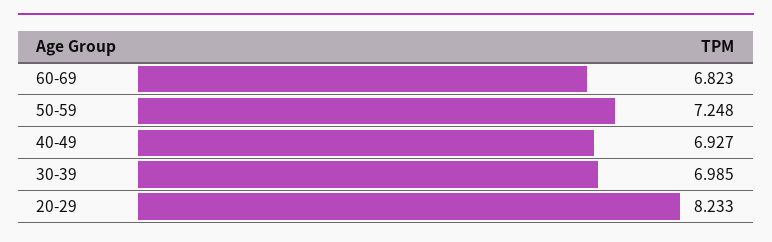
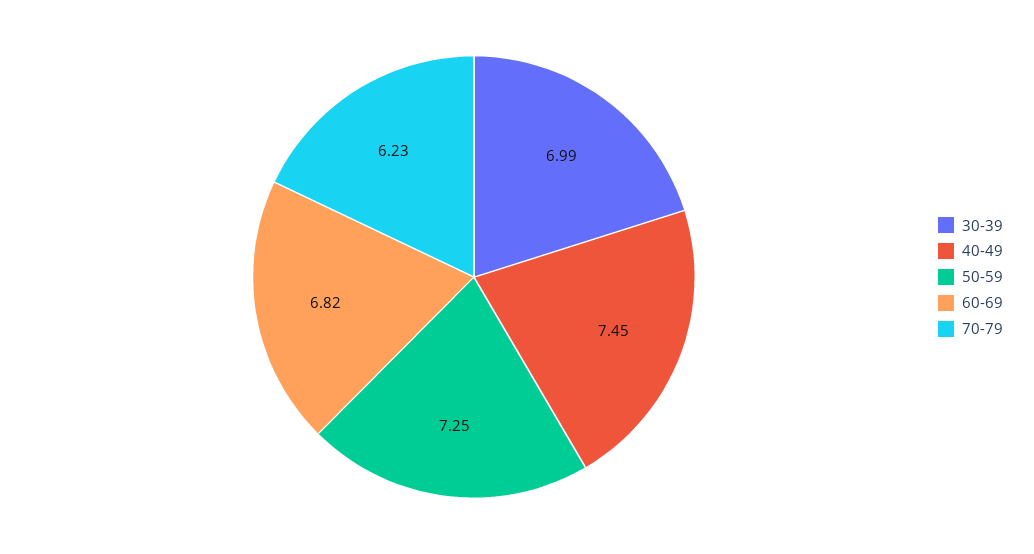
40-49: 6.927 -> 7.45
20-29: 8.233 -> none
70-79: none -> 6.23

